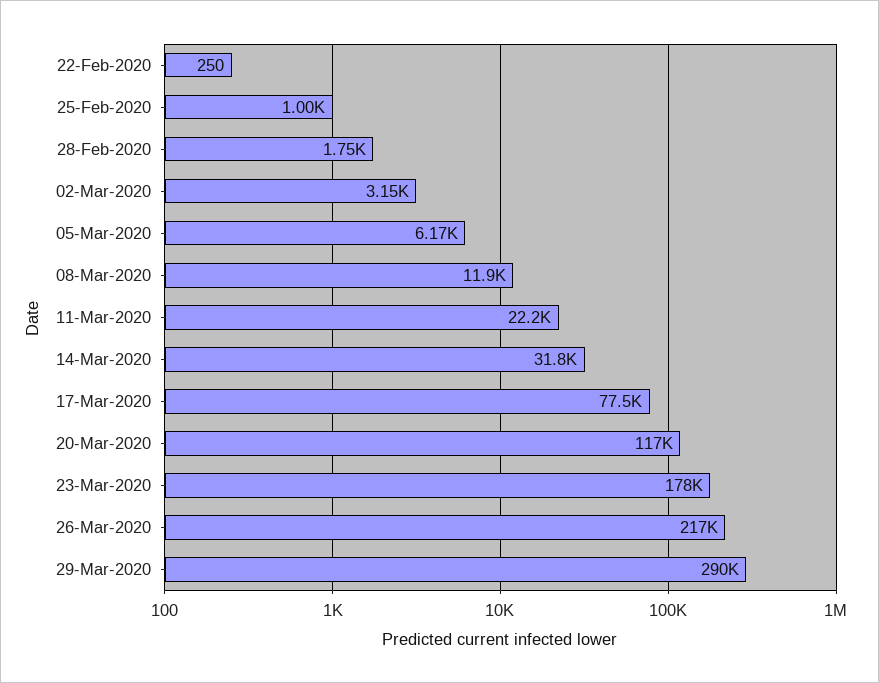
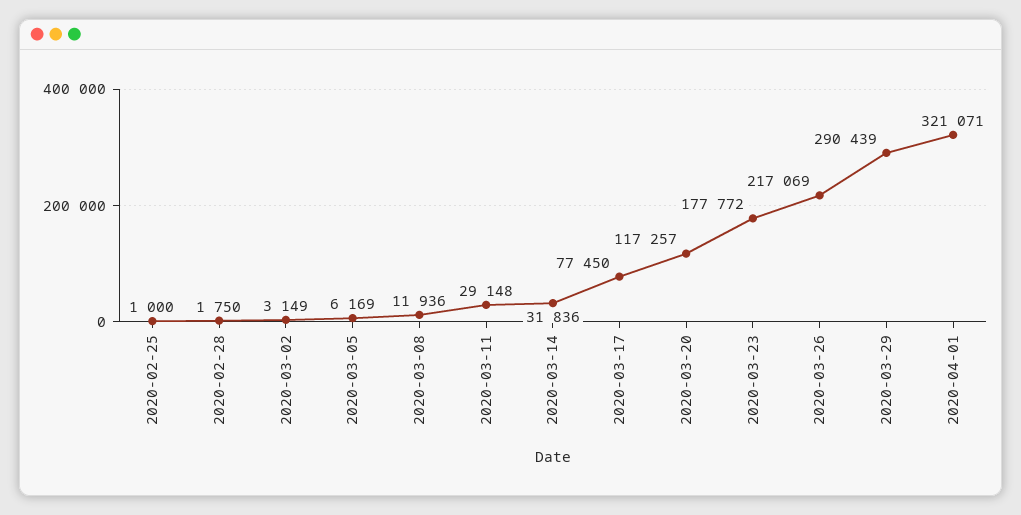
22-Feb-2020: 250 -> none
11-Mar-2020: 22200 -> 29148
2020-04-01: none -> 321071

